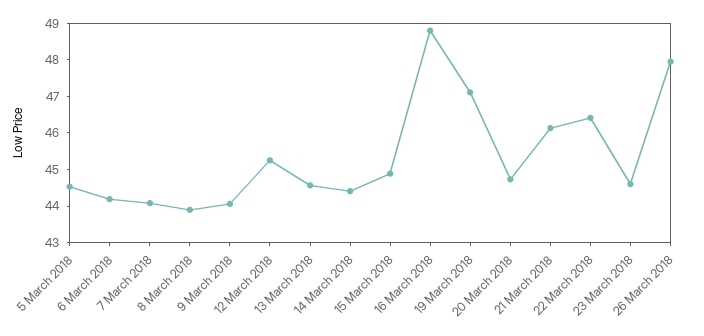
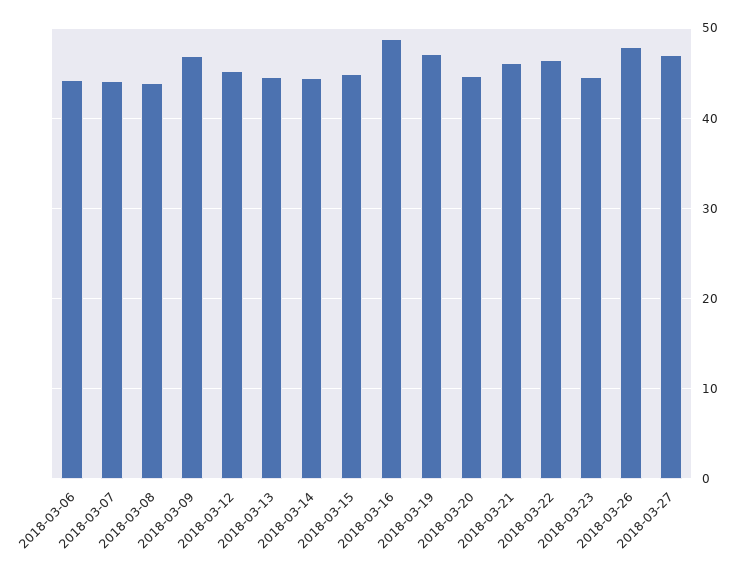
5 March 2018: 44.5 -> none
9 March 2018: 44 -> 47
2018-03-27: none -> 47

